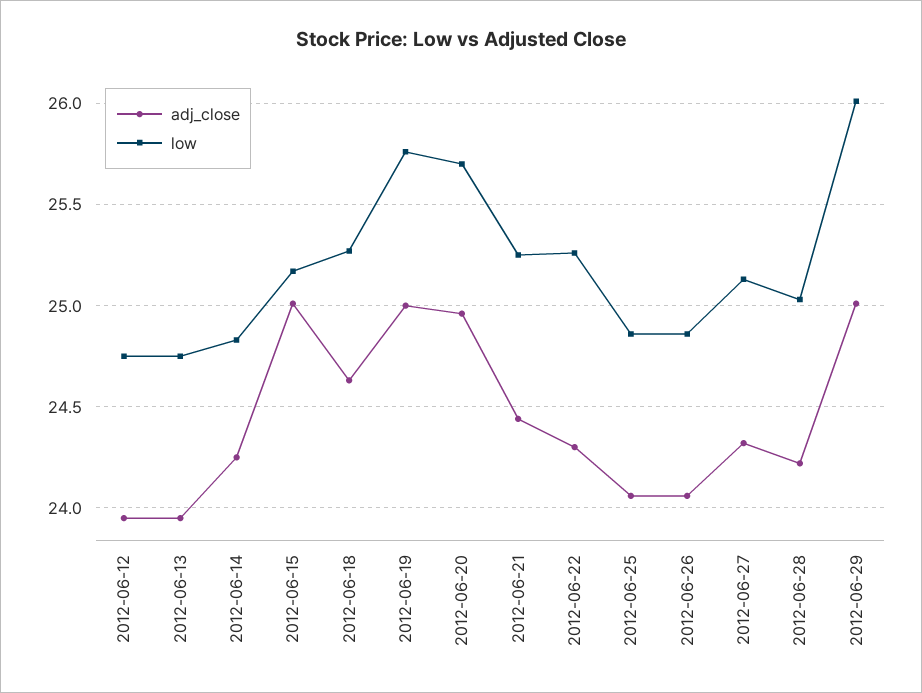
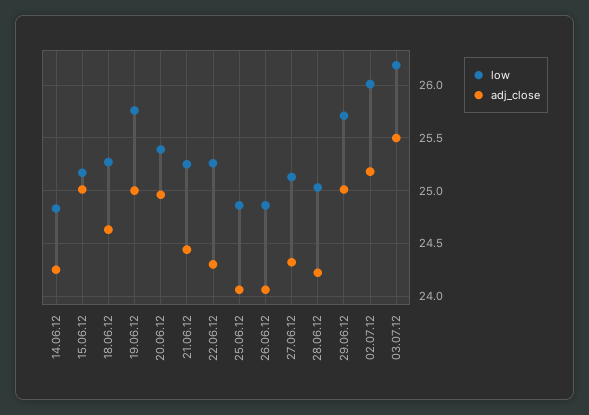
adj_close, 2012-06-12: 23.95 -> none
low, 2012-06-12: 24.75 -> none
adj_close, 2012-06-13: 23.95 -> none
low, 2012-06-13: 24.75 -> none
low, 2012-06-20: 25.7 -> 25.4
low, 2012-06-29: 26 -> 25.7
low, 02.07.12: none -> 26
adj_close, 02.07.12: none -> 25.2
low, 03.07.12: none -> 26.2
adj_close, 03.07.12: none -> 25.5

